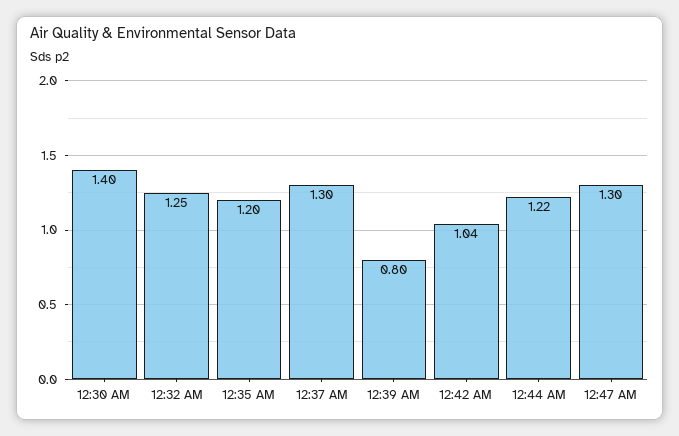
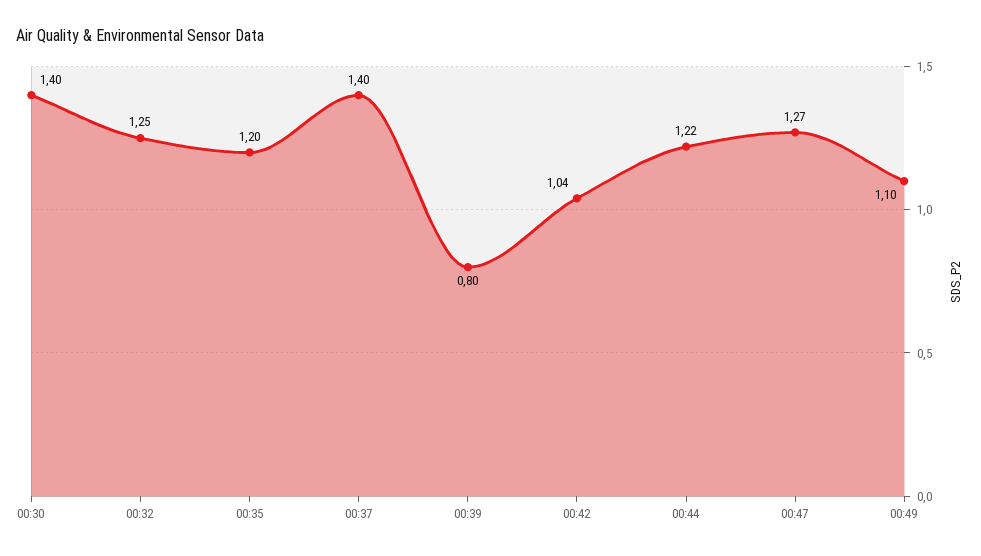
12:37 AM: 1.3 -> 1.4
12:47 AM: 1.3 -> 1.27
00:49: none -> 1.1

